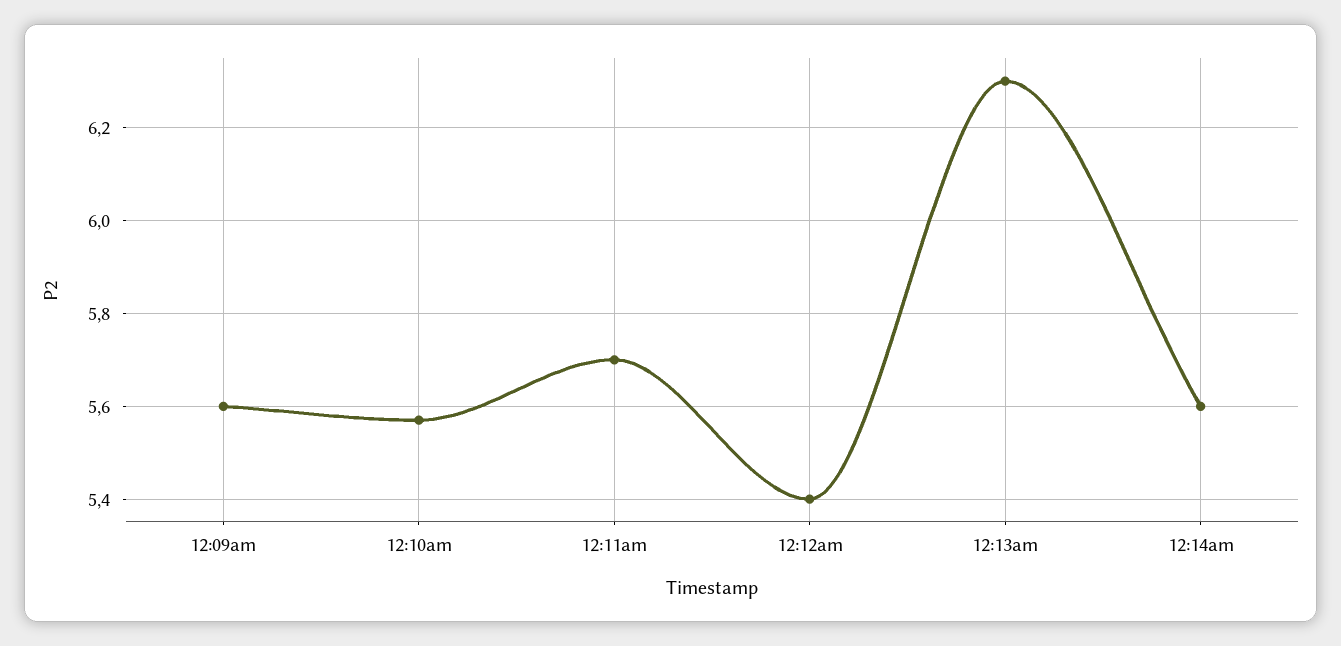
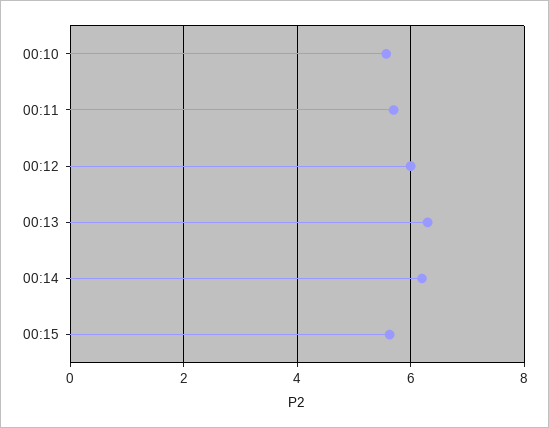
12:09am: 5.6 -> none
12:12am: 5.4 -> 6
12:14am: 5.6 -> 6.2
00:15: none -> 5.6

